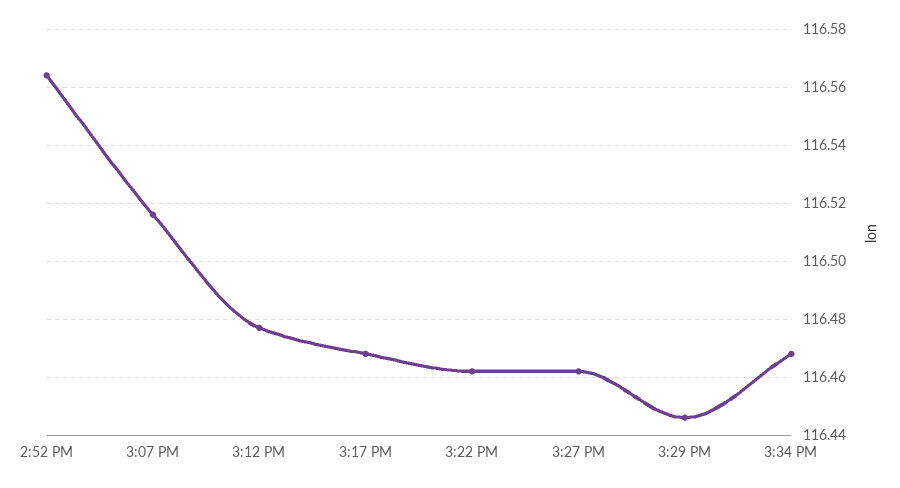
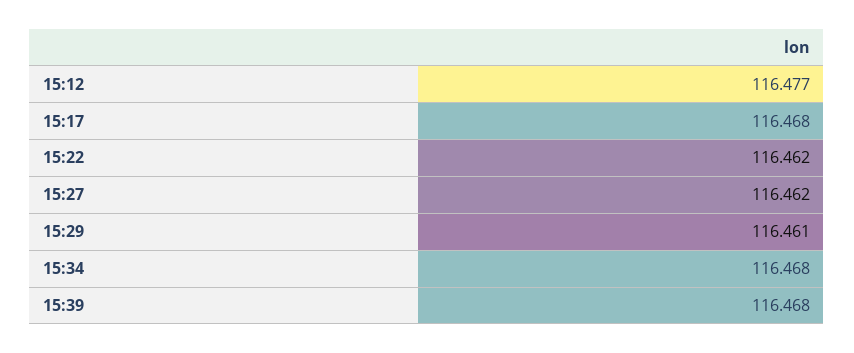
2:52 PM: 116.565 -> none
3:07 PM: 116.515 -> none
3:29 PM: 116.445 -> 116.461
15:39: none -> 116.468

